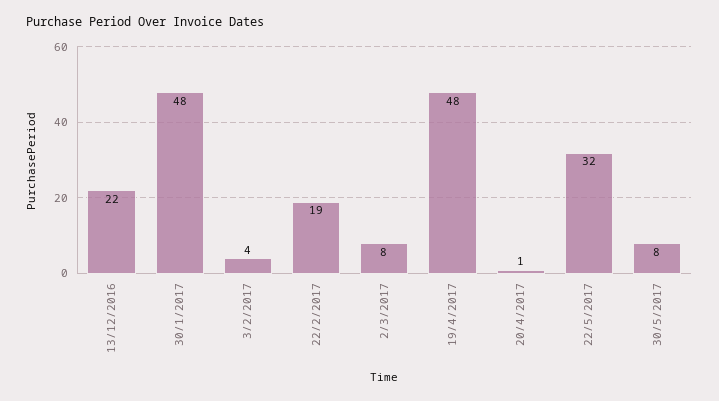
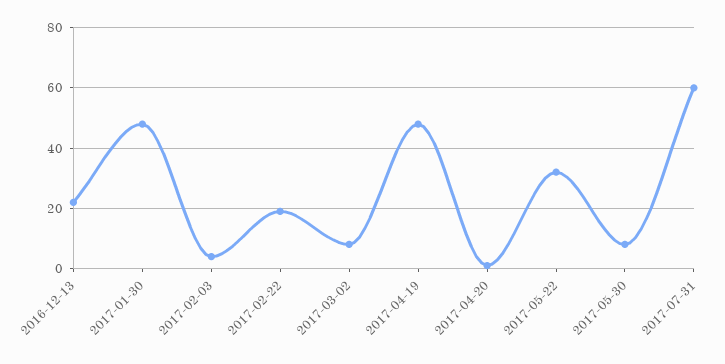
2017-07-31: none -> 60

